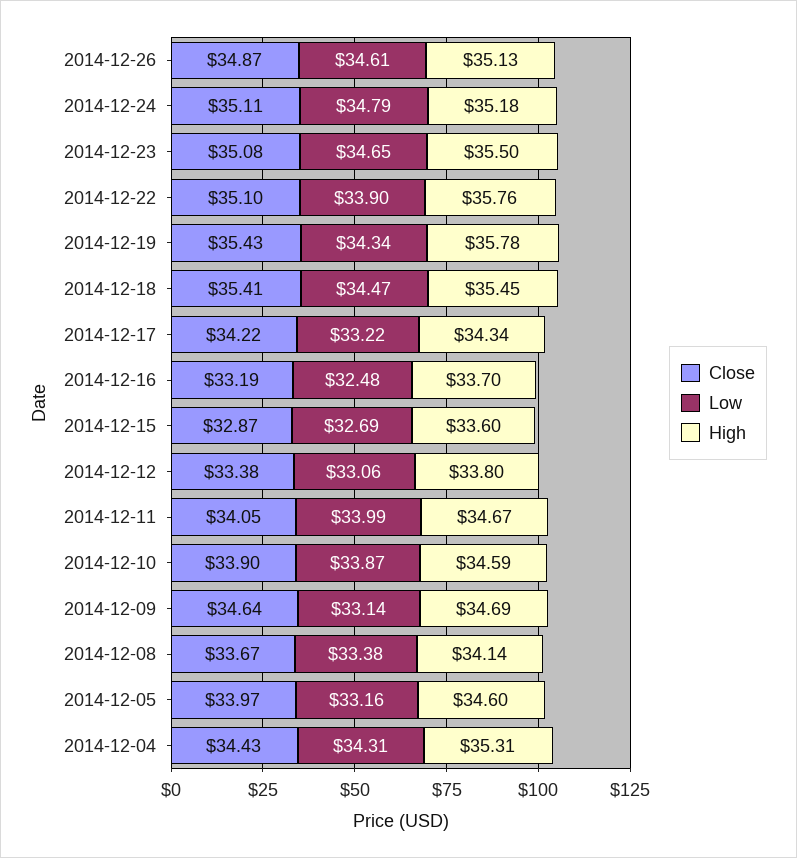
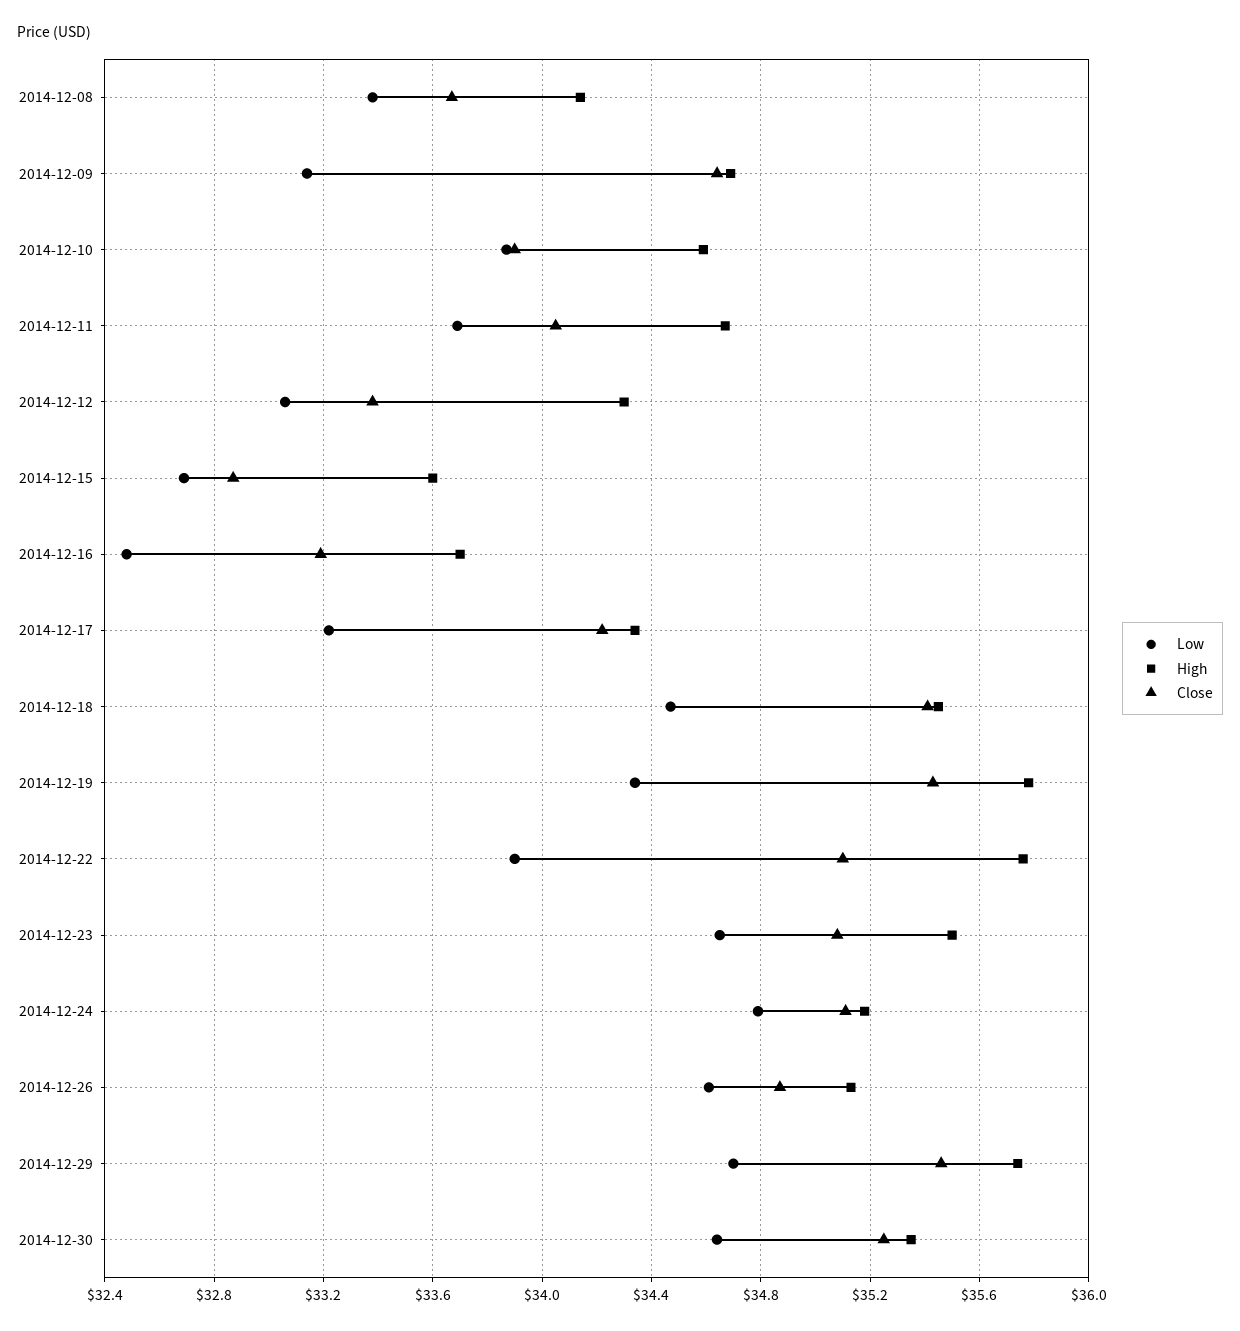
High, 2014-12-12: 33.8 -> 34.3
Low, 2014-12-11: 33.99 -> 33.7
Close, 2014-12-05: 33.97 -> none
Low, 2014-12-05: 33.16 -> none
High, 2014-12-05: 34.6 -> none
Close, 2014-12-04: 34.43 -> none
Low, 2014-12-04: 34.31 -> none
High, 2014-12-04: 35.31 -> none
Low, 2014-12-29: none -> 34.7
High, 2014-12-29: none -> 35.75
Close, 2014-12-29: none -> 35.45
Low, 2014-12-30: none -> 34.65
High, 2014-12-30: none -> 35.35
Close, 2014-12-30: none -> 35.25

